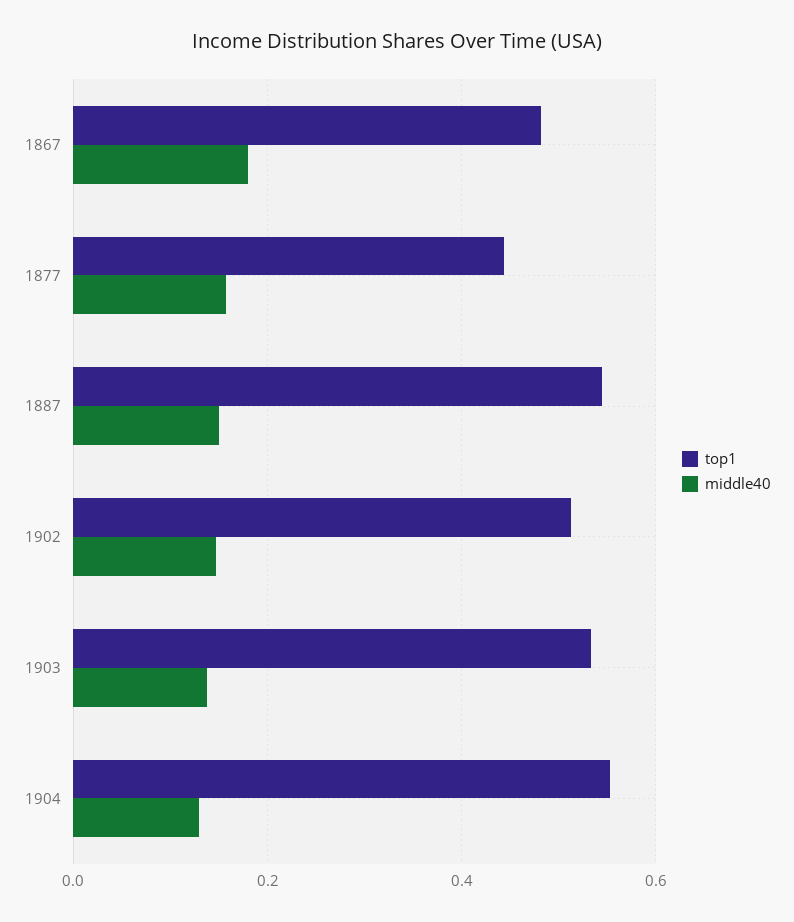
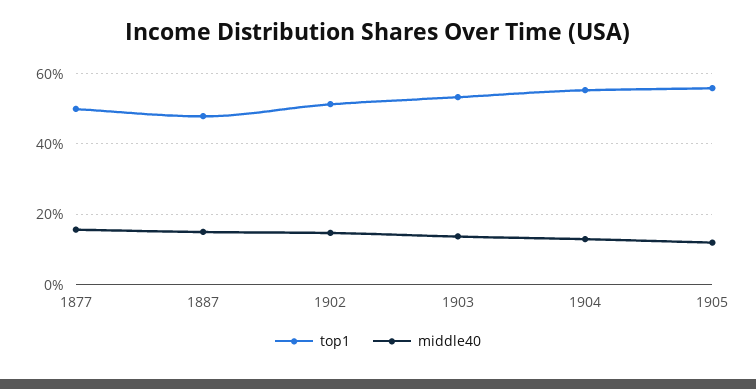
top1, 1867: 0.48 -> none
middle40, 1867: 0.18 -> none
top1, 1877: 0.44 -> 0.5
top1, 1887: 0.54 -> 0.48
top1, 1905: none -> 0.56
middle40, 1905: none -> 0.12

